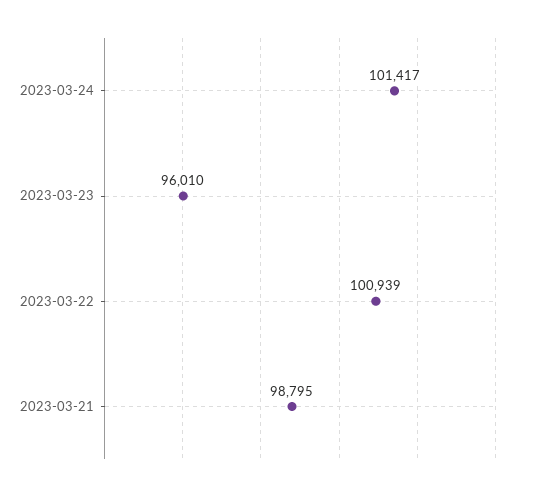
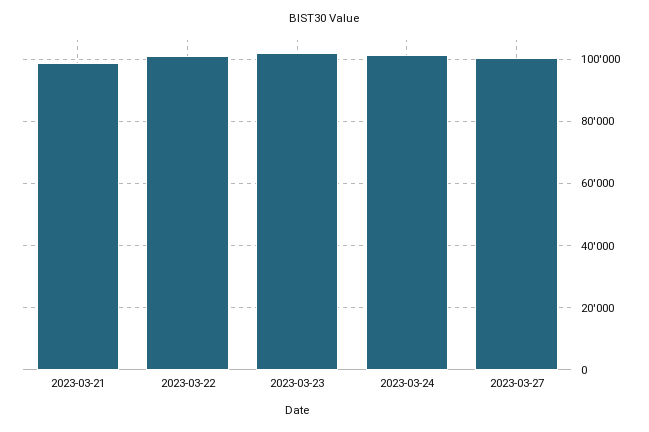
2023-03-23: 96010 -> 102000
2023-03-27: none -> 100000

